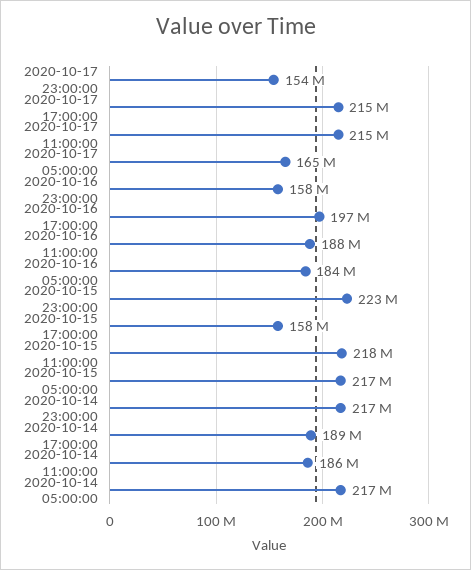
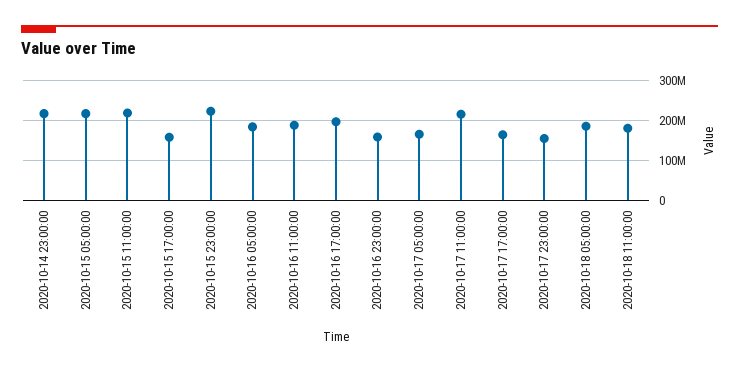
2020-10-17 17:00:00: 215000000 -> 160000000
2020-10-14 17:00:00: 189000000 -> none
2020-10-14 11:00:00: 186000000 -> none
2020-10-14 05:00:00: 217000000 -> none
2020-10-18 05:00:00: none -> 180000000
2020-10-18 11:00:00: none -> 180000000

